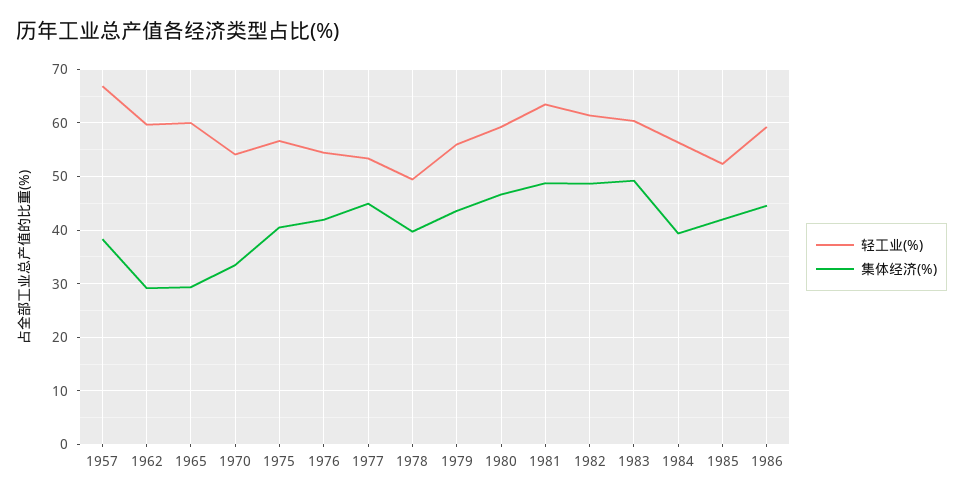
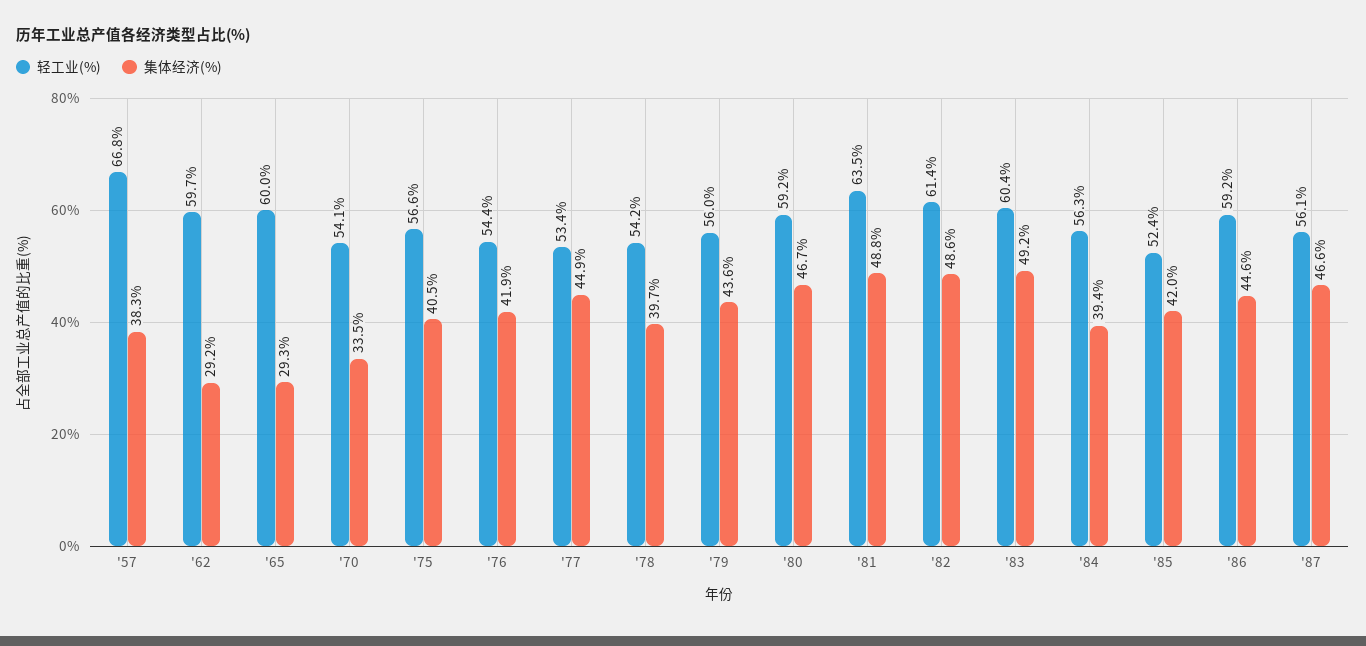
轻工业(%), 1978: 50 -> 54.2
轻工业(%), '87: none -> 56.1
集体经济(%), '87: none -> 46.6

